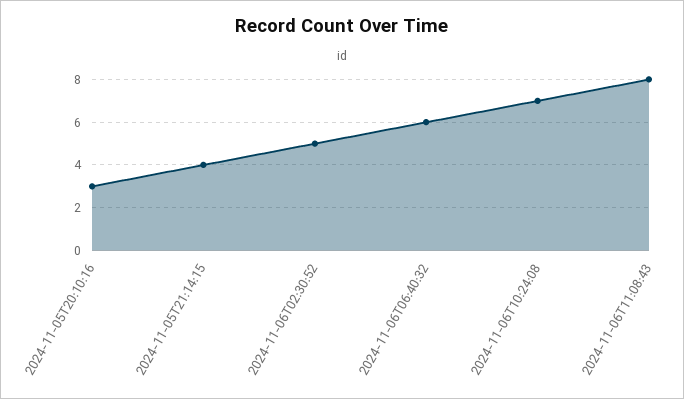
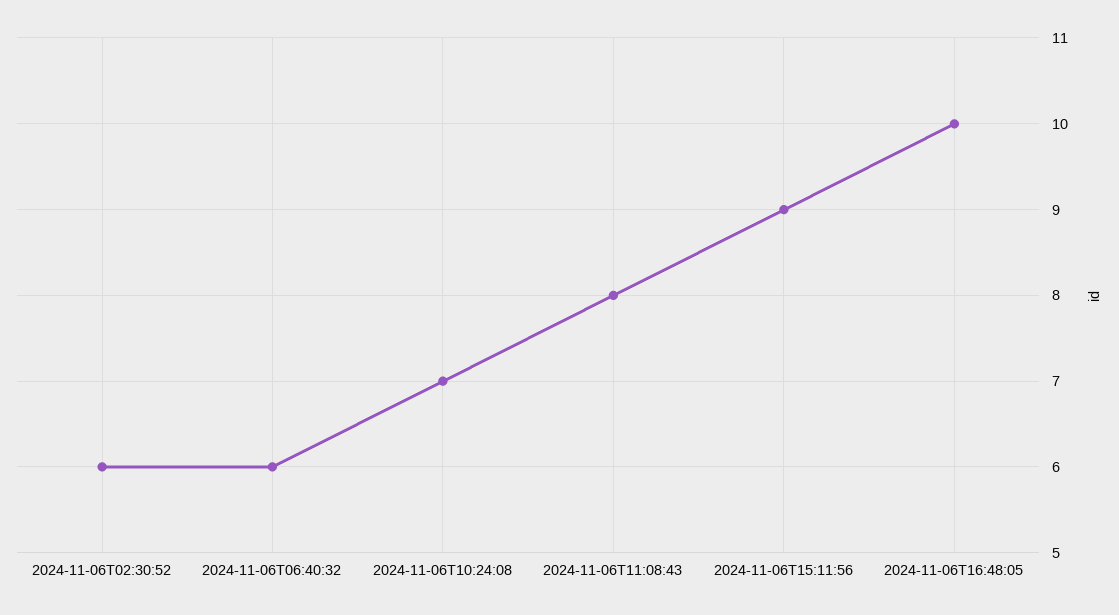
2024-11-05T20:10:16: 3 -> none
2024-11-05T21:14:15: 4 -> none
2024-11-06T02:30:52: 5 -> 6
2024-11-06T15:11:56: none -> 9
2024-11-06T16:48:05: none -> 10

